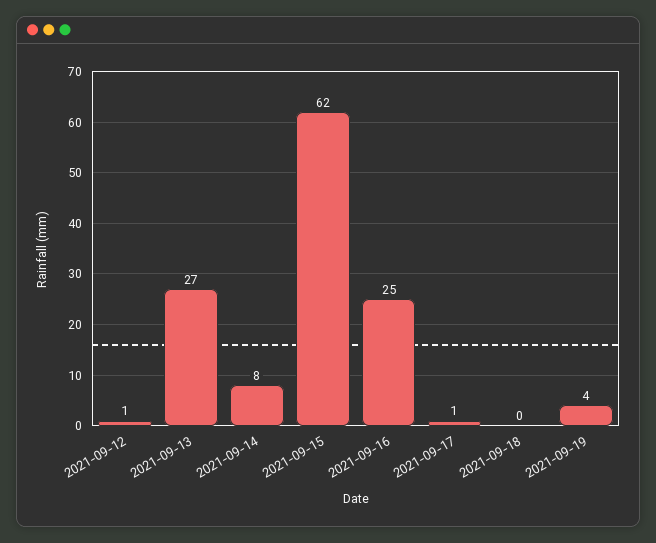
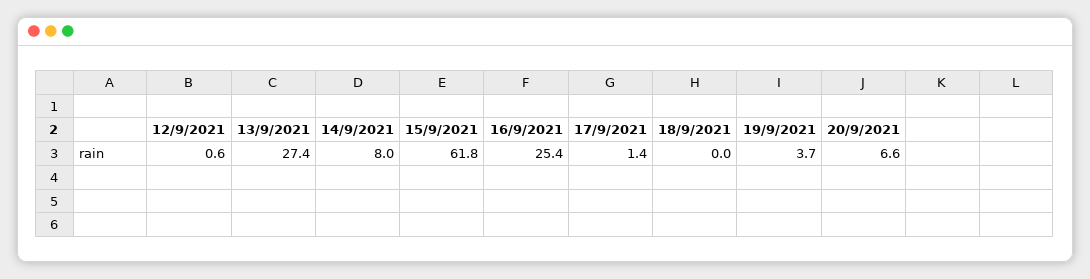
20/9/2021: none -> 6.6

